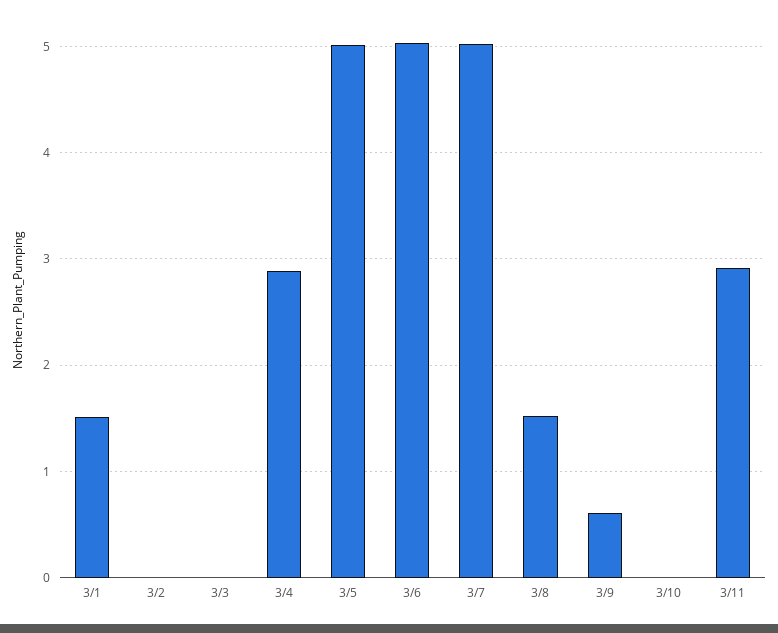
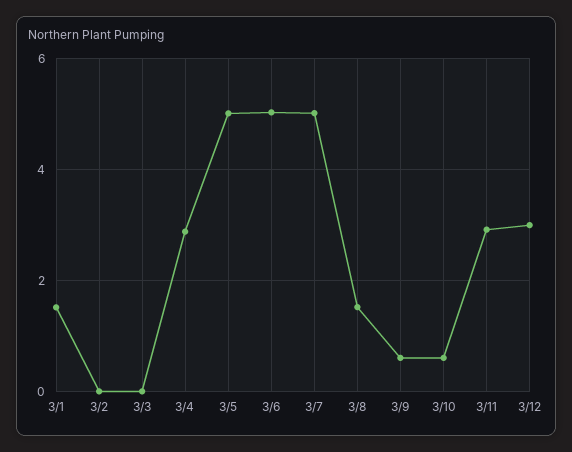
3/10: 0 -> 0.6
3/12: none -> 3

